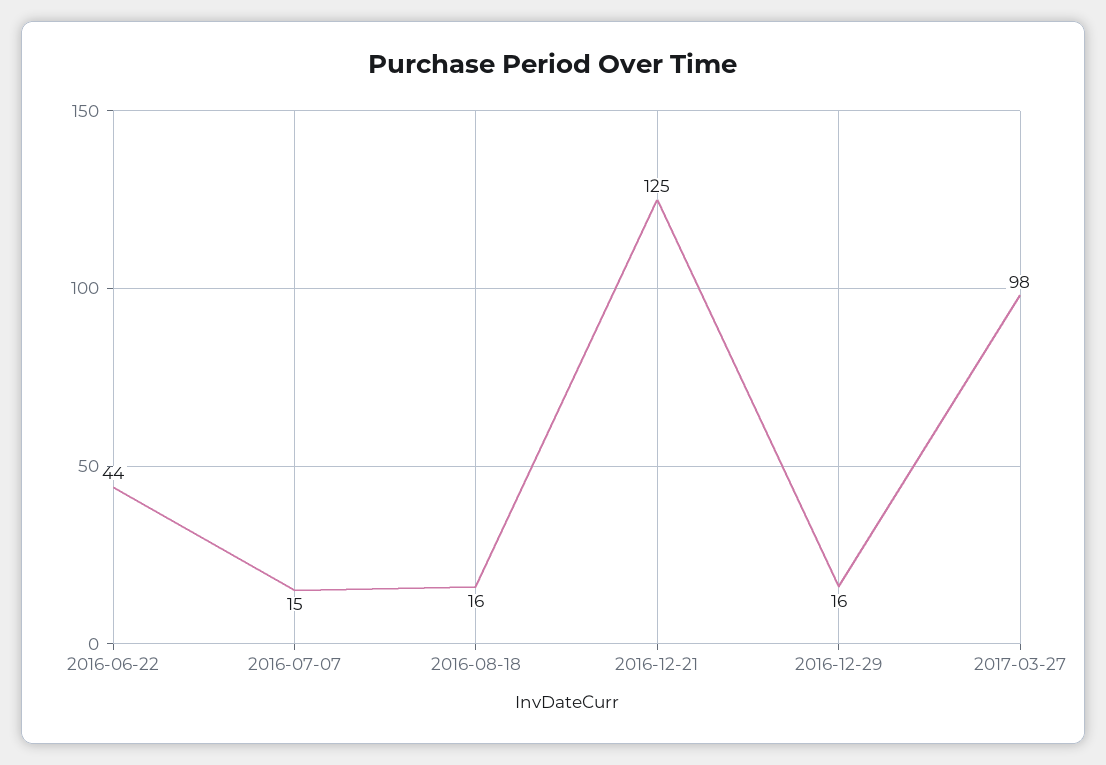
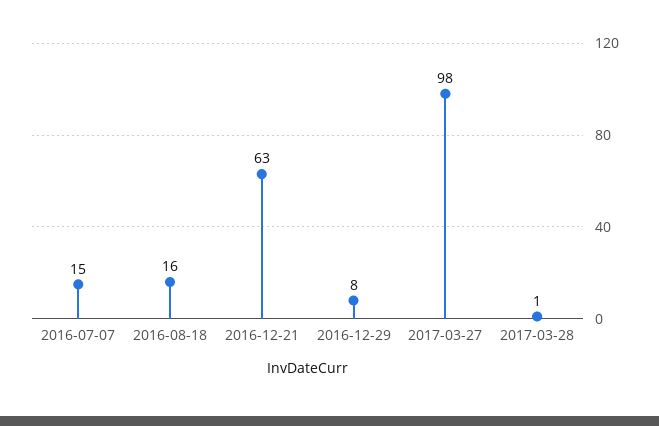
2016-06-22: 44 -> none
2016-12-21: 125 -> 63
2016-12-29: 16 -> 8
2017-03-28: none -> 1

